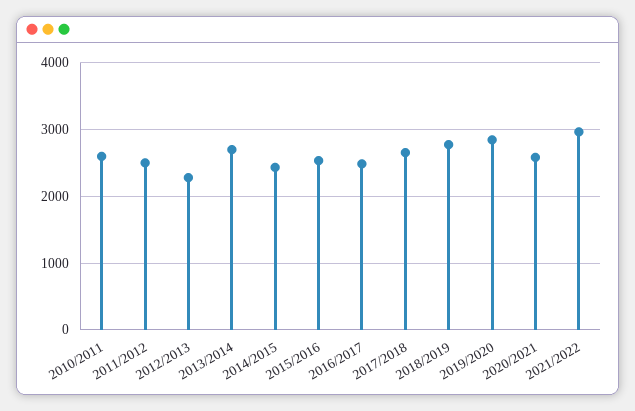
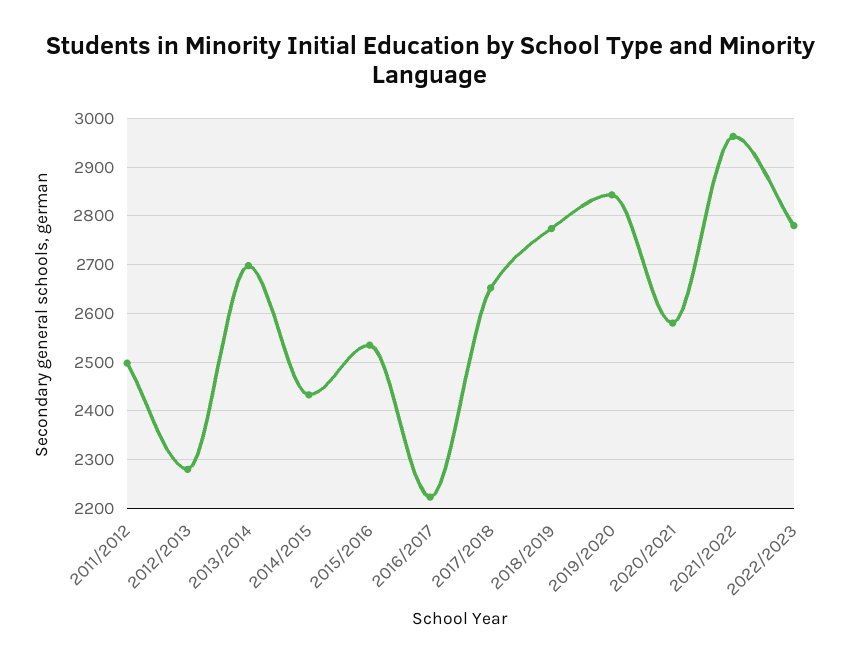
2010/2011: 2600 -> none
2016/2017: 2500 -> 2220
2022/2023: none -> 2780

